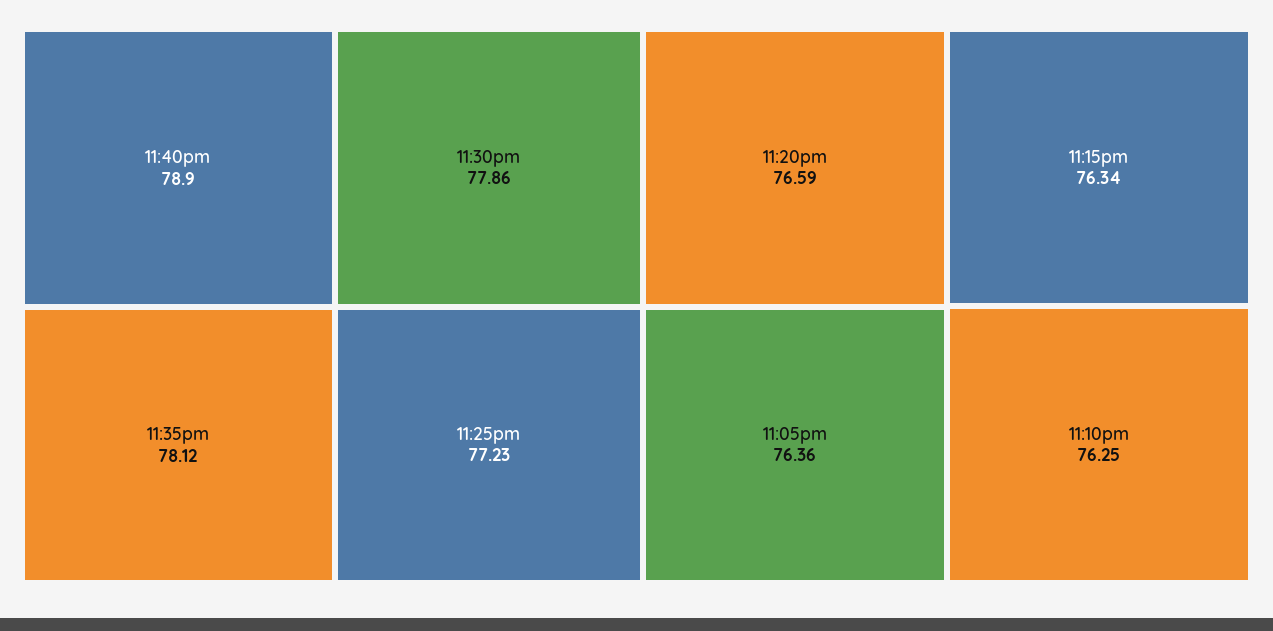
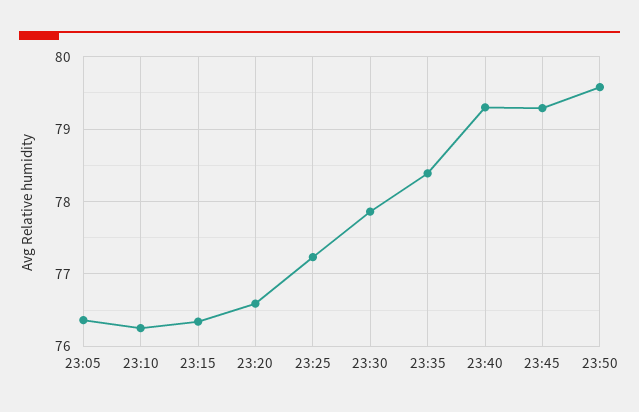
11:40pm: 78.9 -> 79.3
11:35pm: 78.12 -> 78.4
23:45: none -> 79.3
23:50: none -> 79.6

